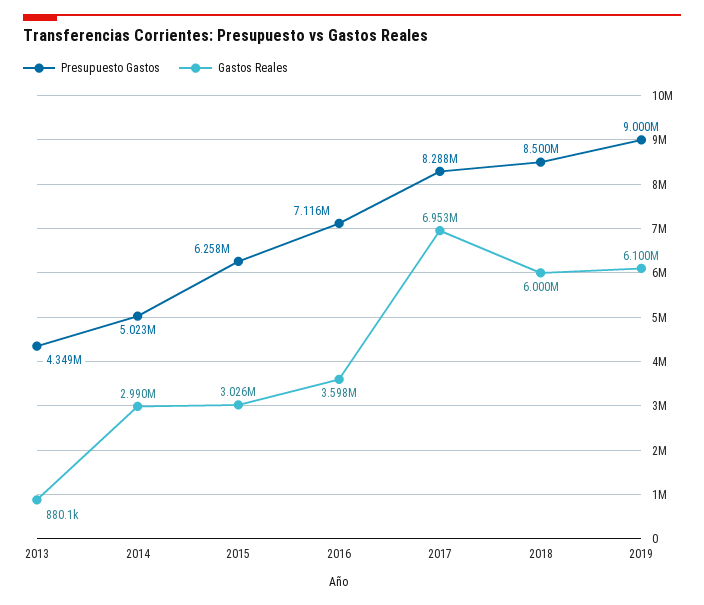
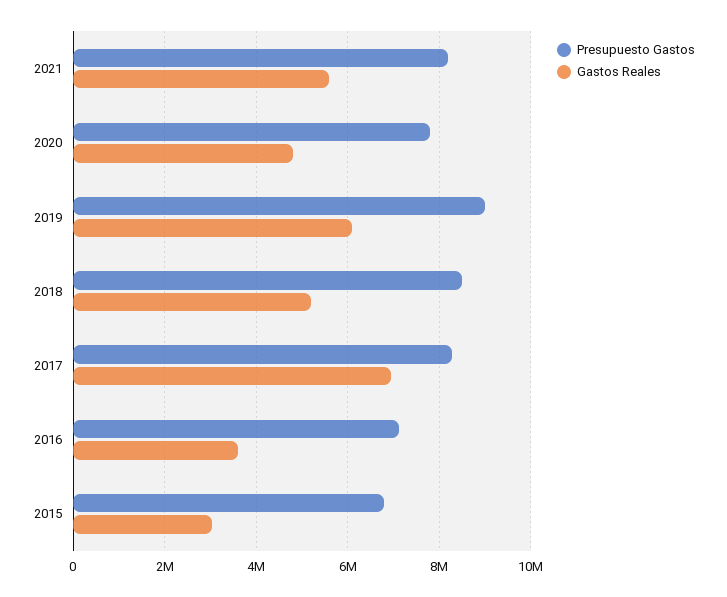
Presupuesto Gastos, 2013: 4349000 -> none
Gastos Reales, 2013: 880100 -> none
Presupuesto Gastos, 2014: 5023000 -> none
Gastos Reales, 2014: 2990000 -> none
Presupuesto Gastos, 2015: 6258000 -> 6800000
Gastos Reales, 2018: 6000000 -> 5200000
Presupuesto Gastos, 2021: none -> 8200000
Gastos Reales, 2021: none -> 5600000
Presupuesto Gastos, 2020: none -> 7800000
Gastos Reales, 2020: none -> 4800000

